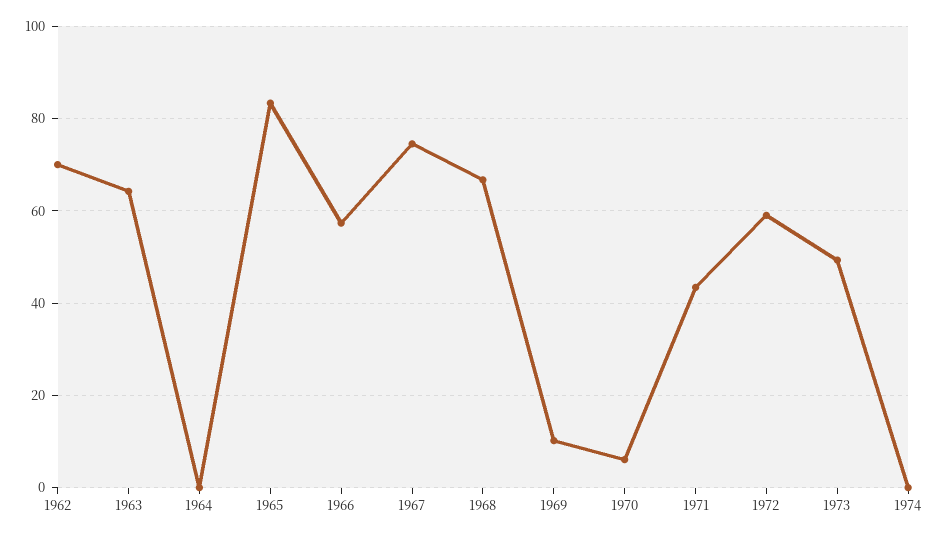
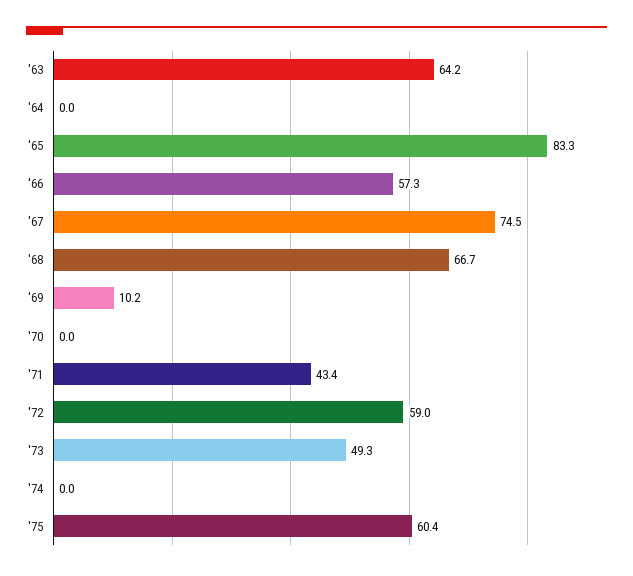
1962: 70 -> none
1970: 6 -> 0
'75: none -> 60.4

